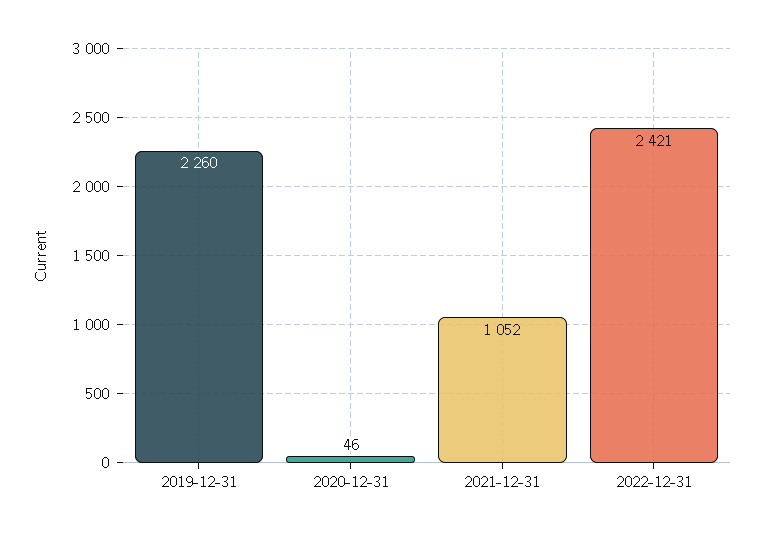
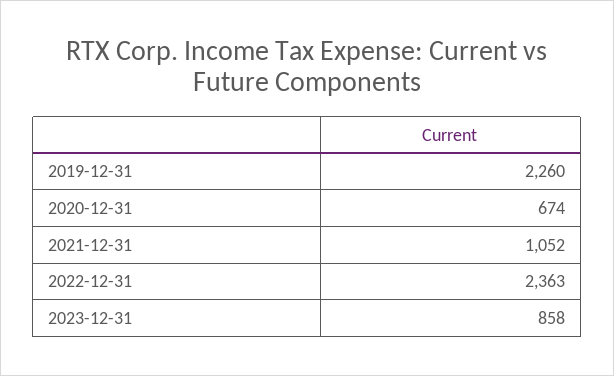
2020-12-31: 46 -> 674
2022-12-31: 2421 -> 2363
2023-12-31: none -> 858

